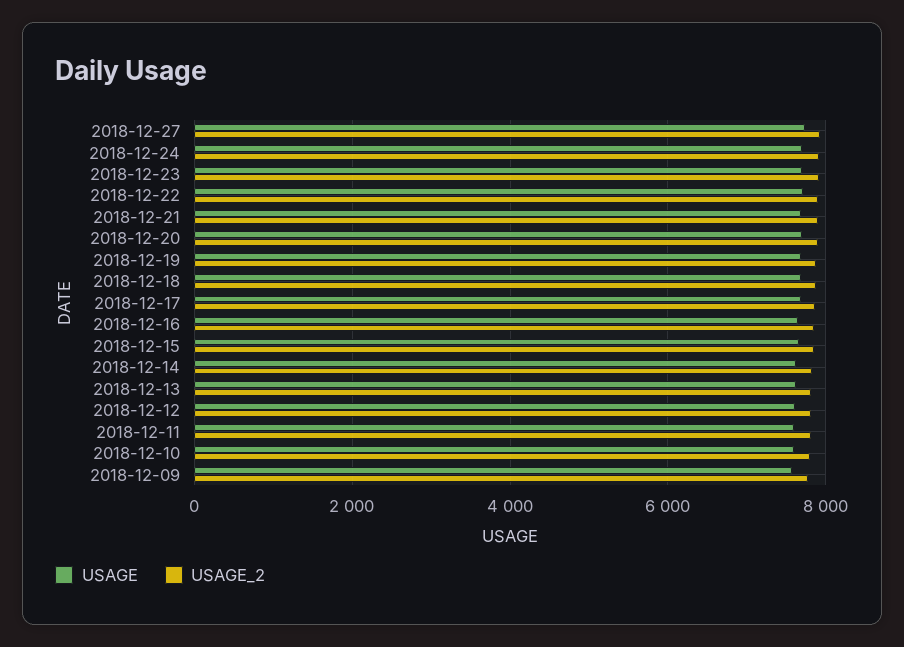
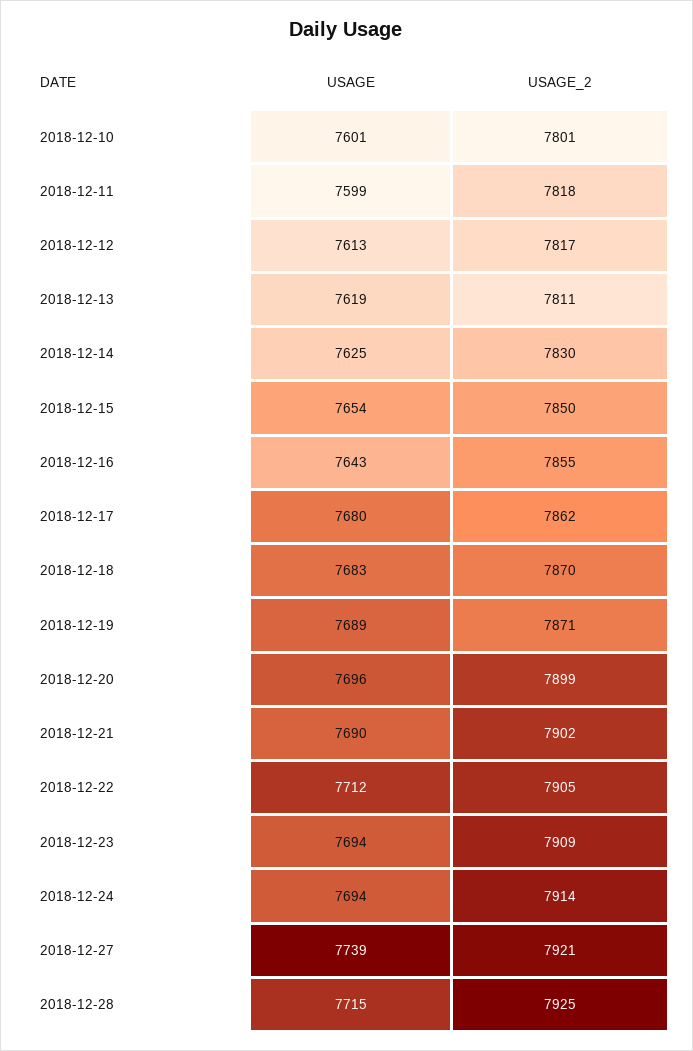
USAGE, 2018-12-09: 7600 -> none
USAGE_2, 2018-12-09: 7800 -> none
USAGE, 2018-12-28: none -> 7715
USAGE_2, 2018-12-28: none -> 7925

